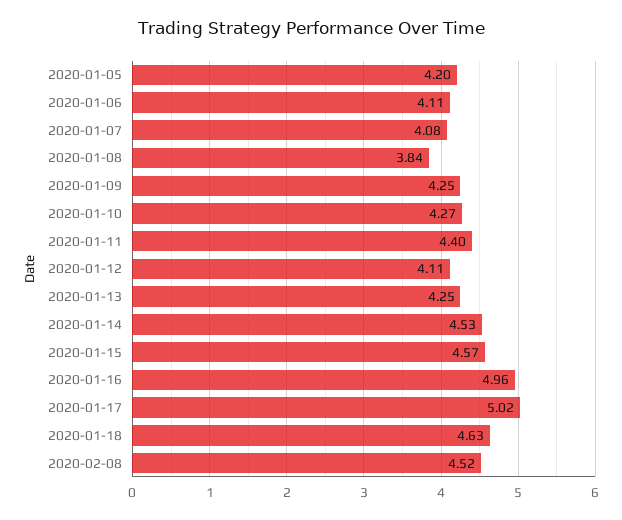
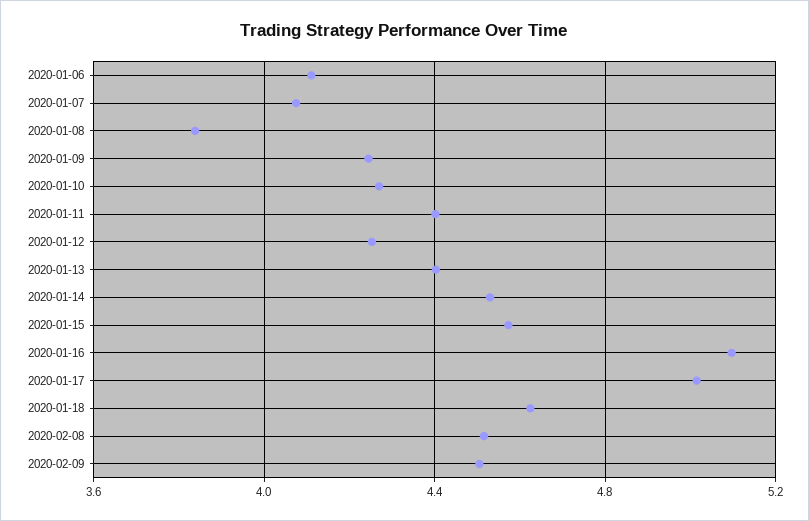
2020-01-05: 4.2 -> none
2020-01-12: 4.11 -> 4.25
2020-01-13: 4.25 -> 4.4
2020-01-16: 4.96 -> 5.1
2020-02-09: none -> 4.5

